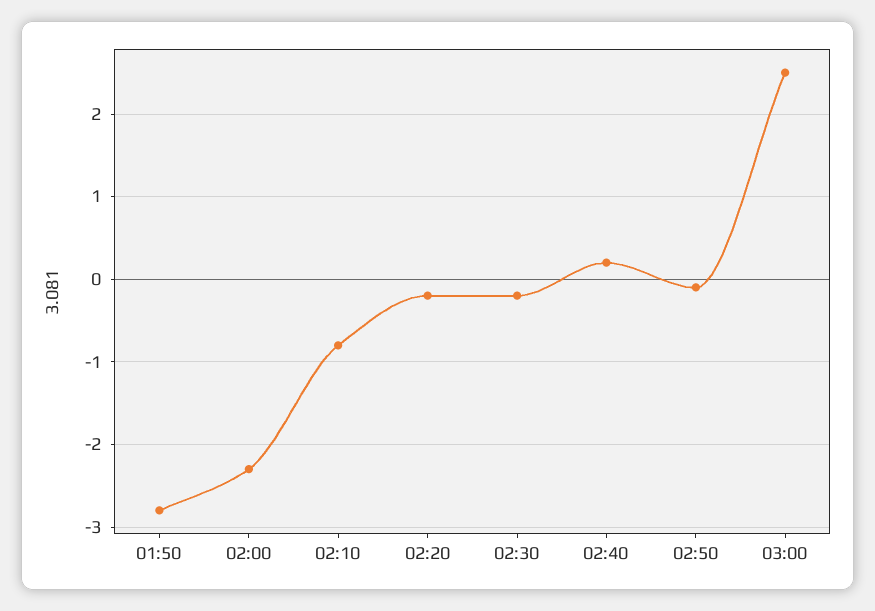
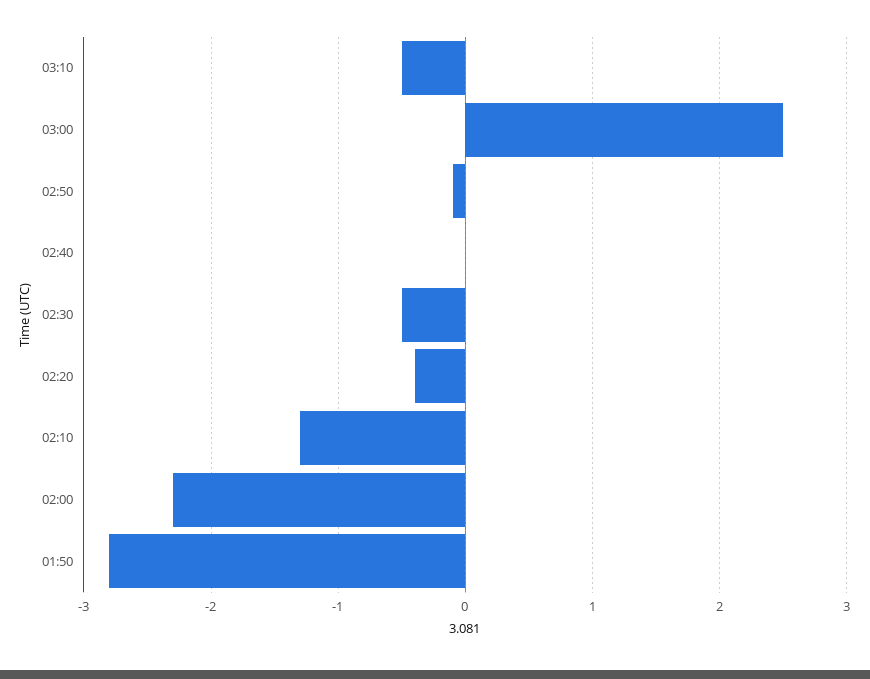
02:10: -0.8 -> -1.3
02:20: -0.2 -> -0.4
02:30: -0.2 -> -0.5
02:40: 0.2 -> 0
03:10: none -> -0.5

